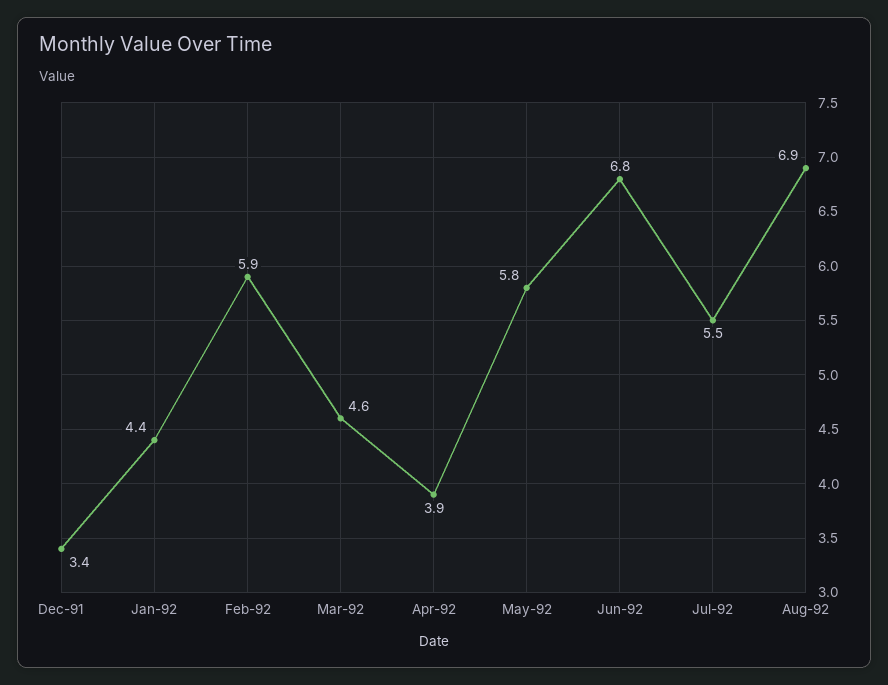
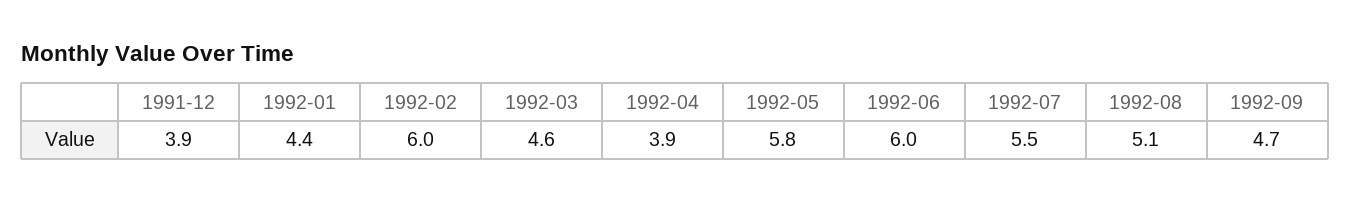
Dec-91: 3.4 -> 3.9
Feb-92: 5.9 -> 6
Jun-92: 6.8 -> 6
Aug-92: 6.9 -> 5.1
1992-09: none -> 4.7

